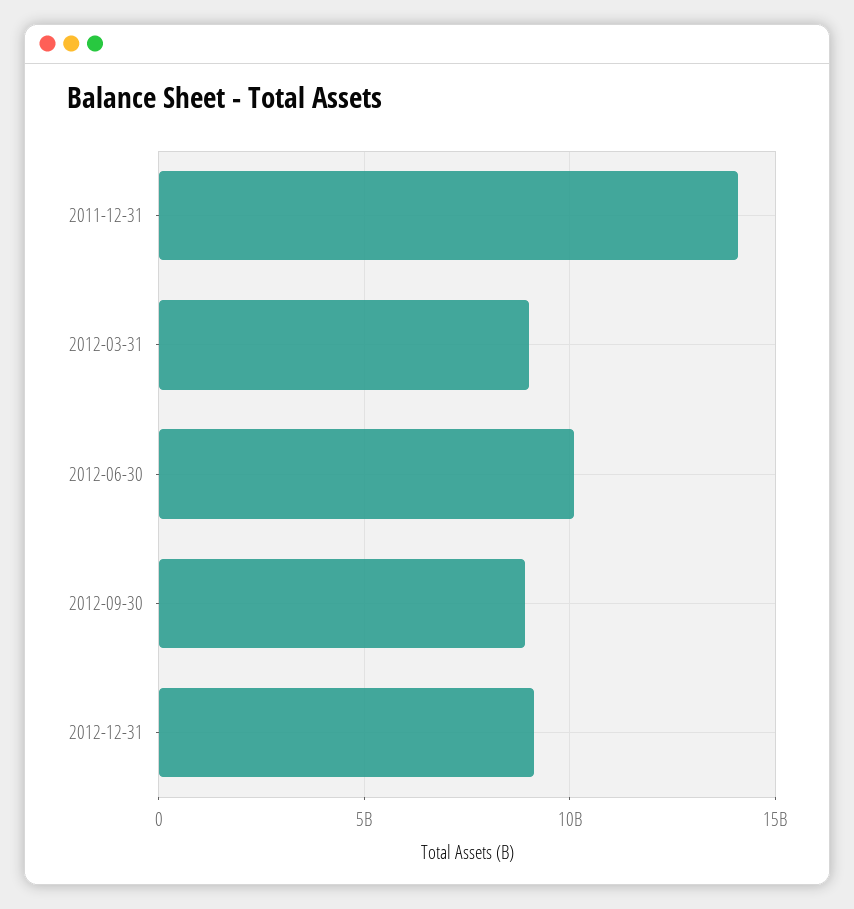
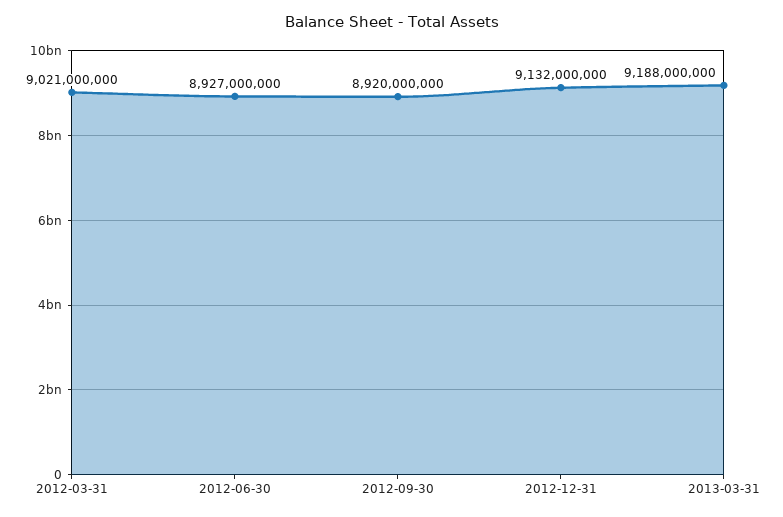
2011-12-31: 14000000000 -> none
2012-06-30: 10000000000 -> 8927000000
2013-03-31: none -> 9188000000

